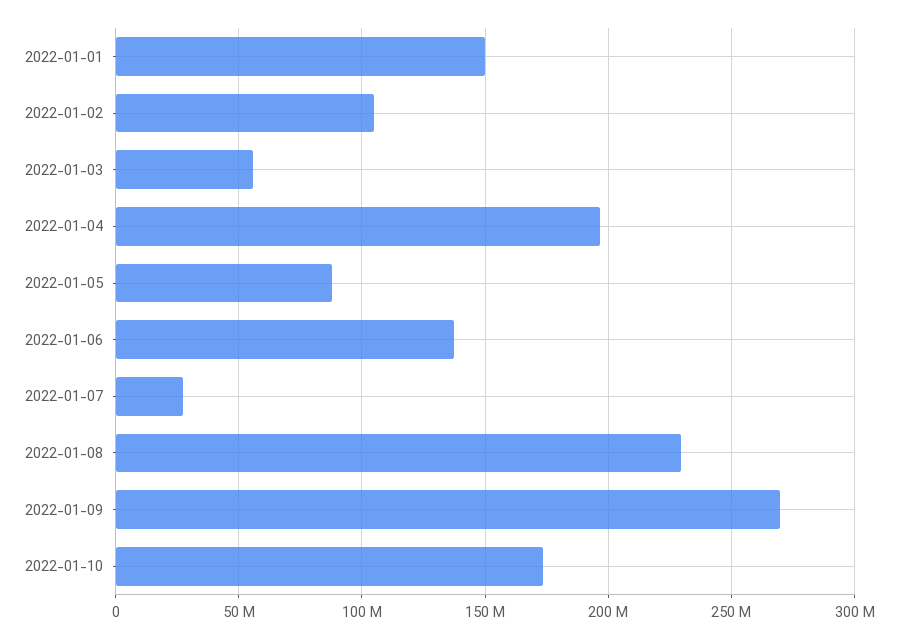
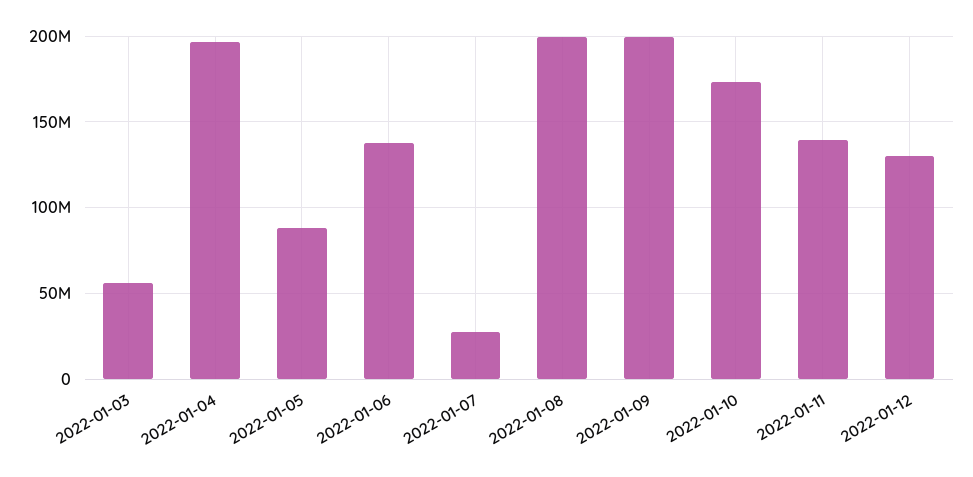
2022-01-01: 150000000 -> none
2022-01-02: 105000000 -> none
2022-01-08: 230000000 -> 200000000
2022-01-09: 270000000 -> 200000000
2022-01-11: none -> 140000000
2022-01-12: none -> 130000000

